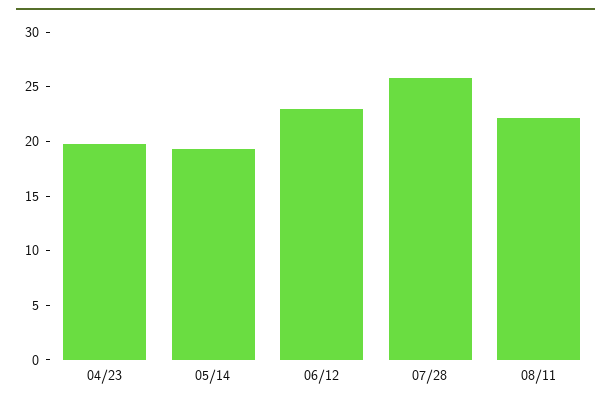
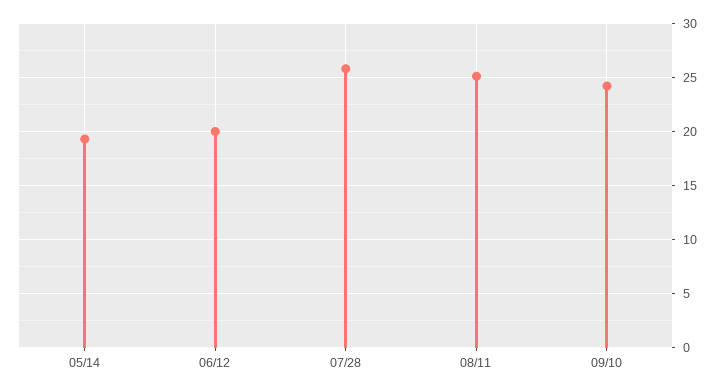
04/23: 20 -> none
06/12: 23 -> 20
08/11: 22 -> 25
09/10: none -> 24

